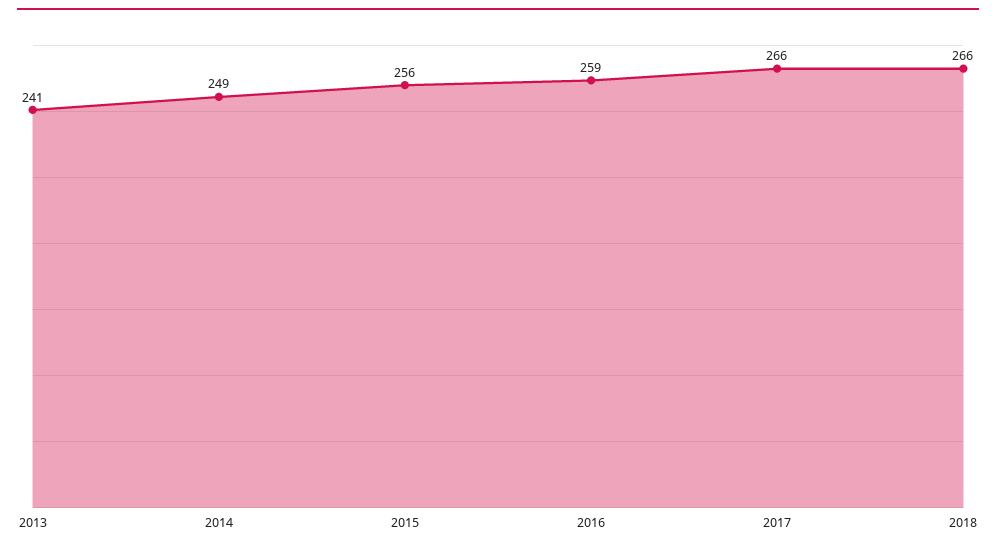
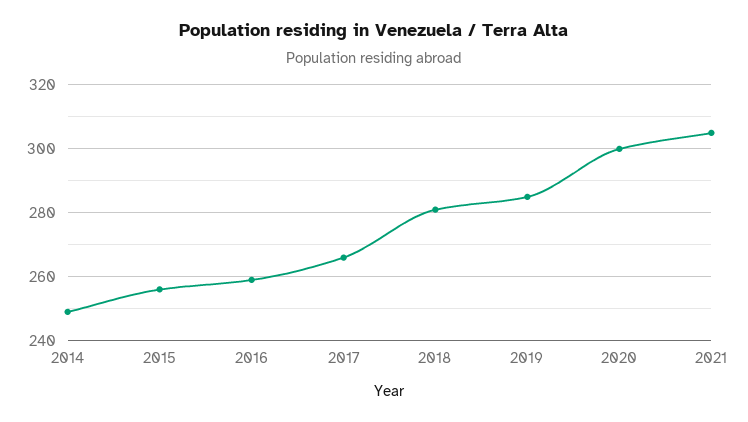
2013: 241 -> none
2018: 266 -> 280
2019: none -> 285
2020: none -> 300
2021: none -> 305

